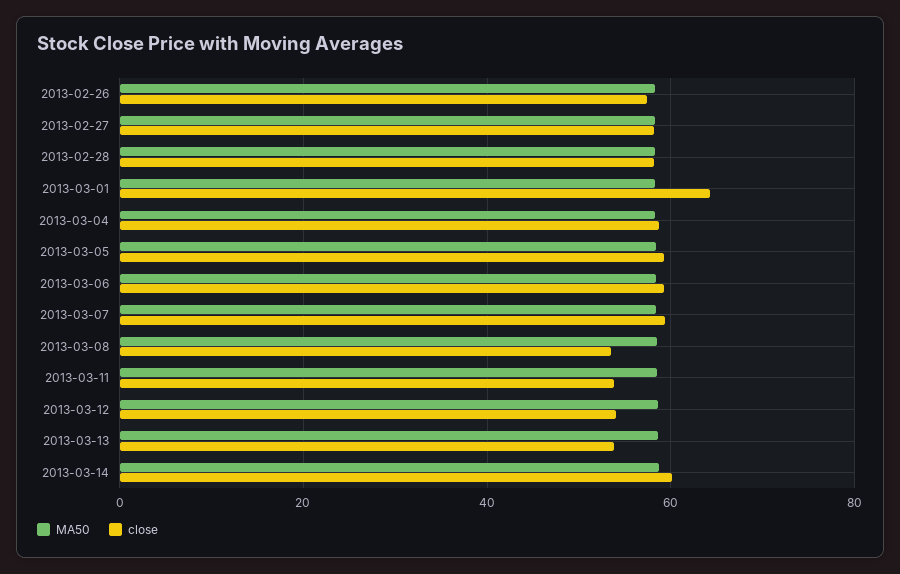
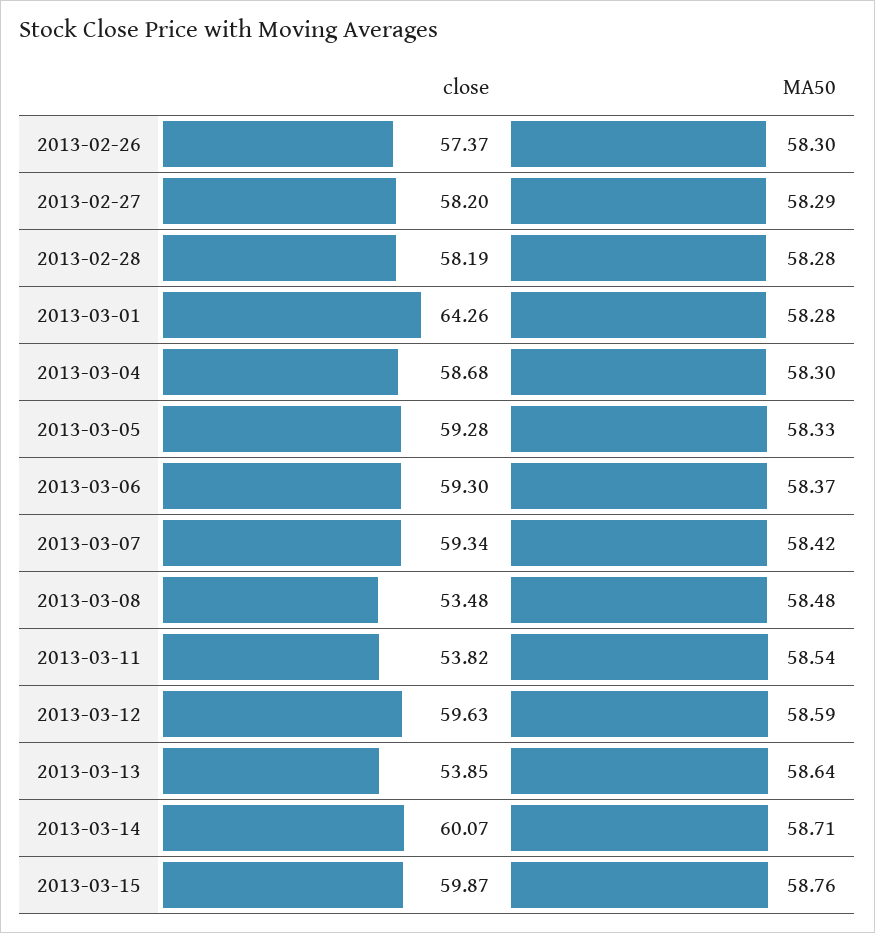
close, 2013-03-12: 54 -> 59.63
close, 2013-03-15: none -> 59.87
MA50, 2013-03-15: none -> 58.76

